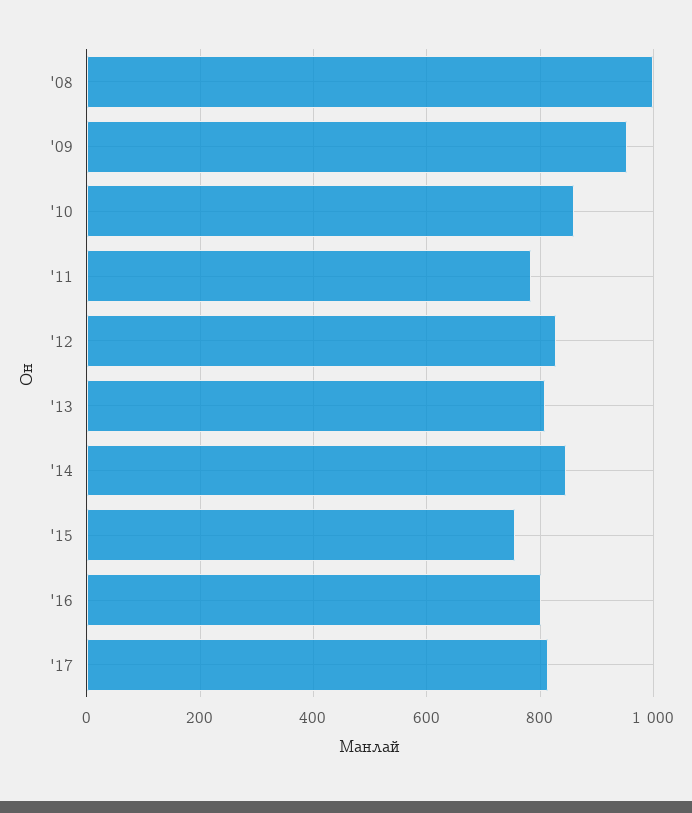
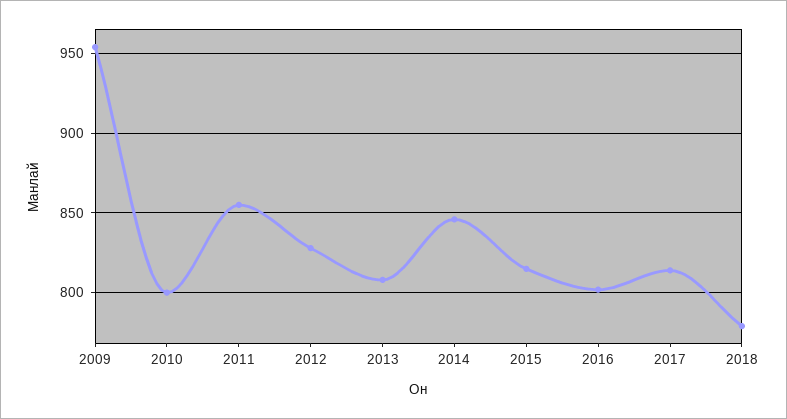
'08: 1000 -> none
'10: 860 -> 800
'11: 780 -> 855
'15: 760 -> 815
2018: none -> 780

